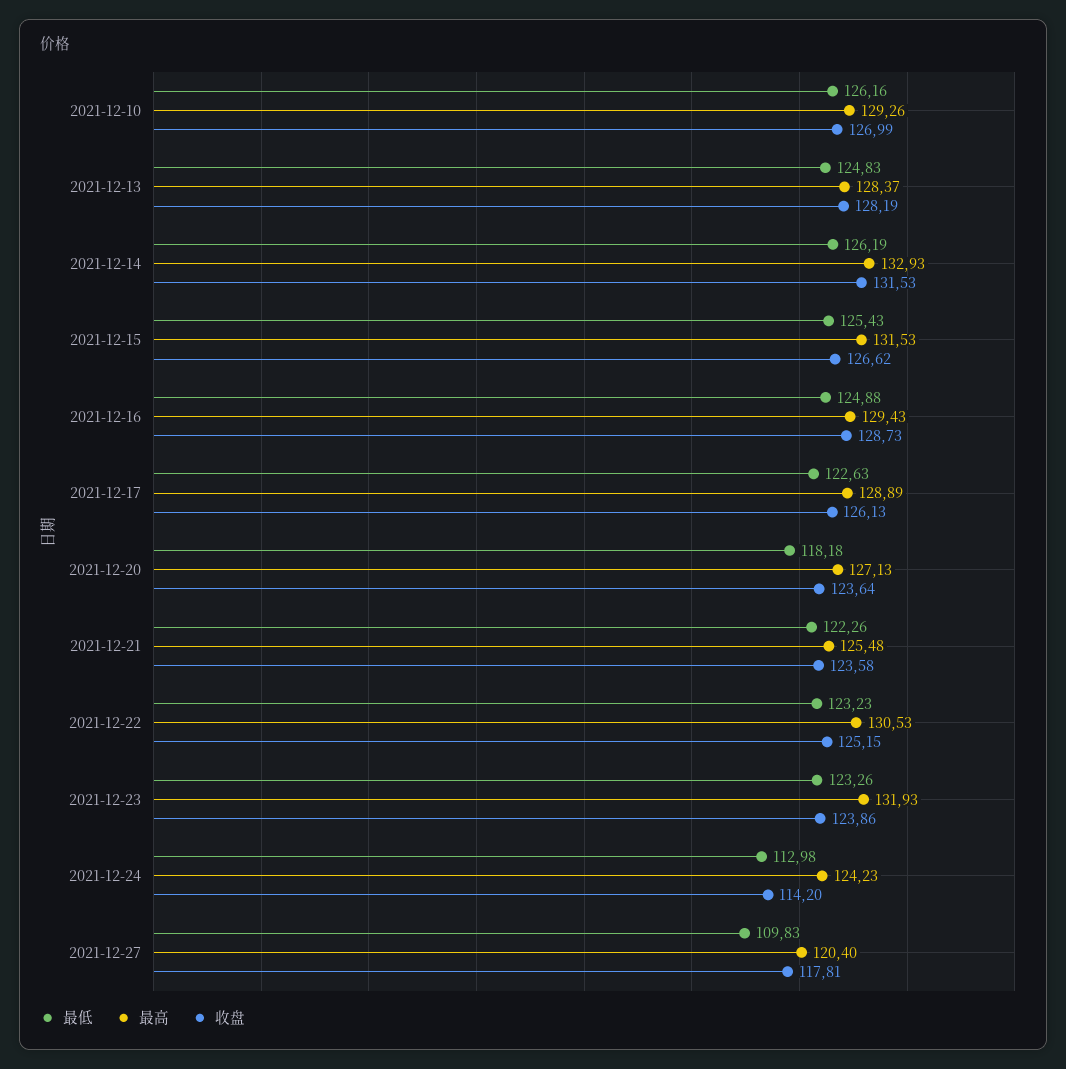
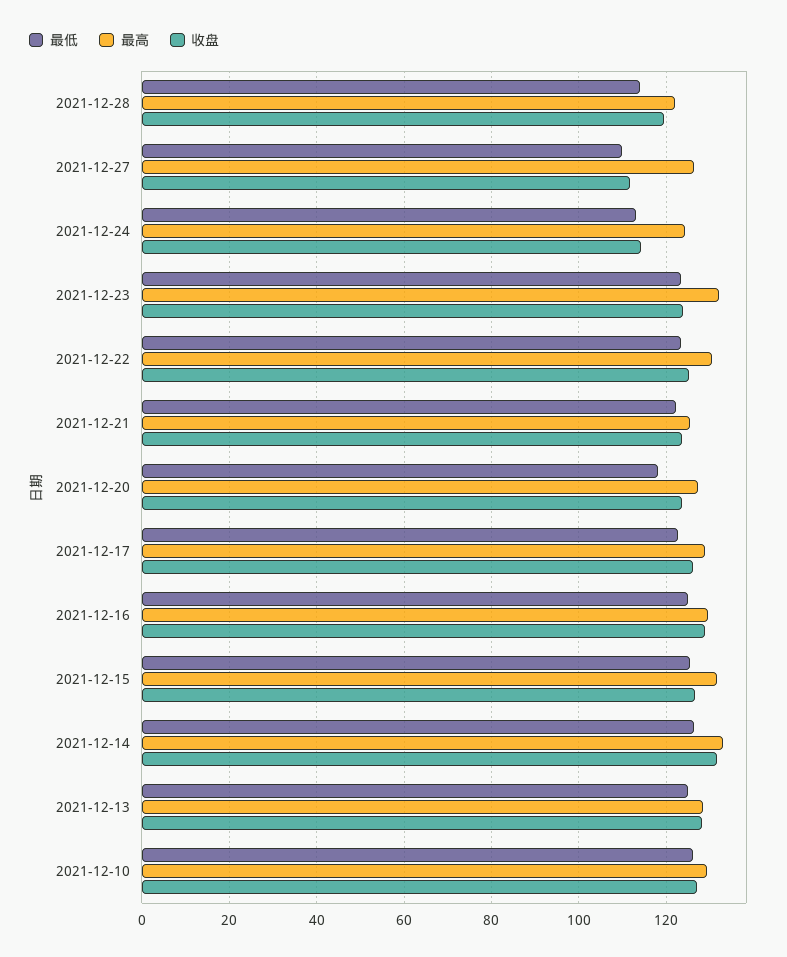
最高, 2021-12-27: 120.4 -> 126
收盘, 2021-12-27: 117.81 -> 112
最低, 2021-12-28: none -> 114
最高, 2021-12-28: none -> 122
收盘, 2021-12-28: none -> 120

